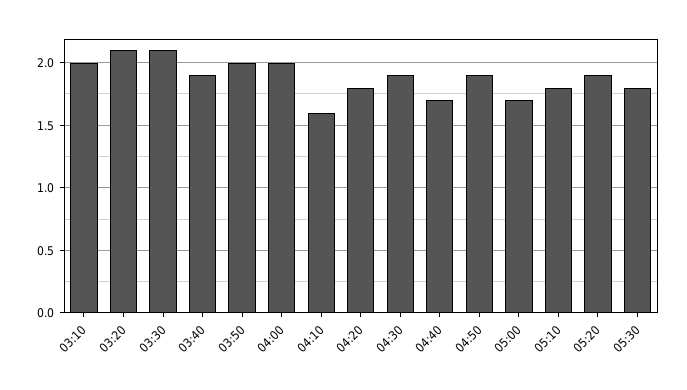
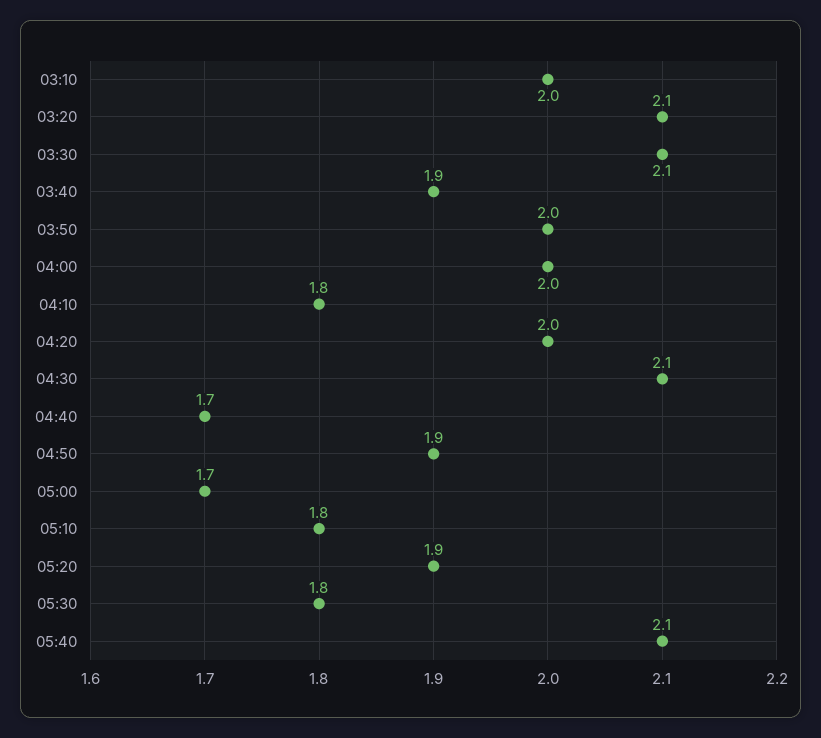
04:10: 1.6 -> 1.8
04:20: 1.8 -> 2
04:30: 1.9 -> 2.1
05:40: none -> 2.1

